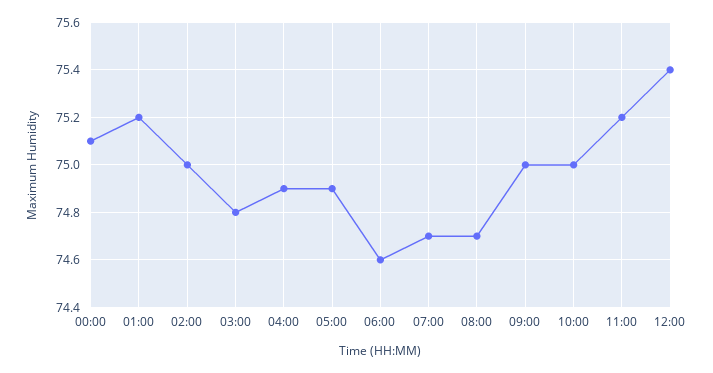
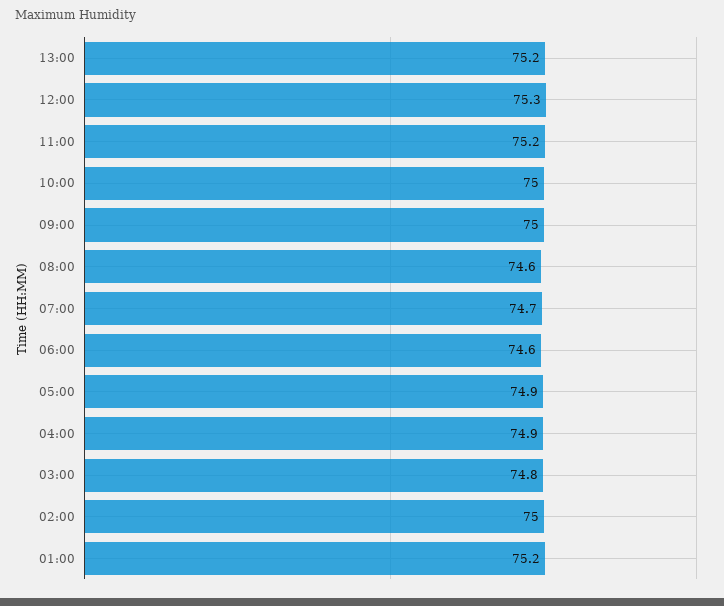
00:00: 75.1 -> none
08:00: 74.7 -> 74.6
12:00: 75.4 -> 75.3
13:00: none -> 75.2

